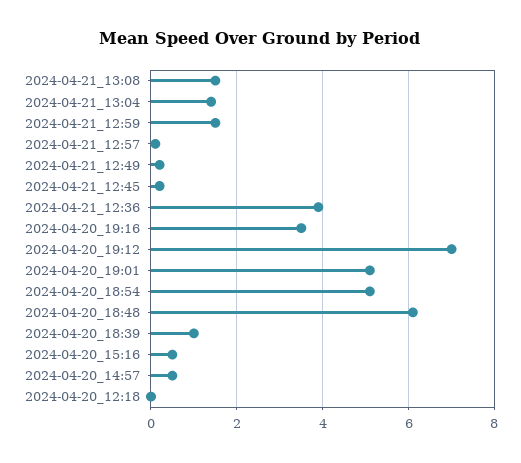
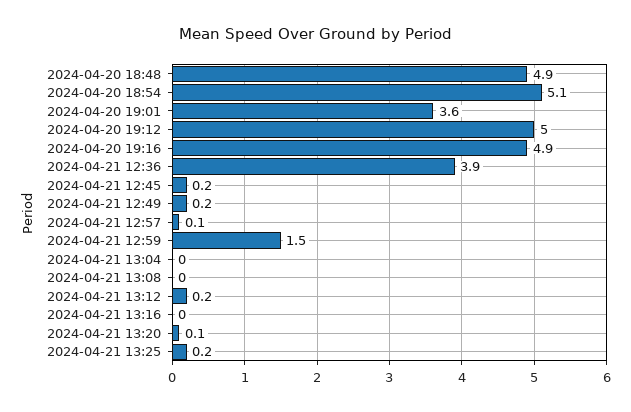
2024-04-21_13:08: 1.5 -> 0
2024-04-21_13:04: 1.5 -> 0
2024-04-20_19:16: 3.5 -> 4.9
2024-04-20_19:12: 7 -> 5
2024-04-20_19:01: 5 -> 3.6
2024-04-20_18:48: 6 -> 4.9
2024-04-20_18:39: 1 -> none
2024-04-20_15:16: 0.5 -> none
2024-04-20_14:57: 0.5 -> none
2024-04-20_12:18: 0 -> none
2024-04-21 13:12: none -> 0.2
2024-04-21 13:16: none -> 0
2024-04-21 13:20: none -> 0.1
2024-04-21 13:25: none -> 0.2

